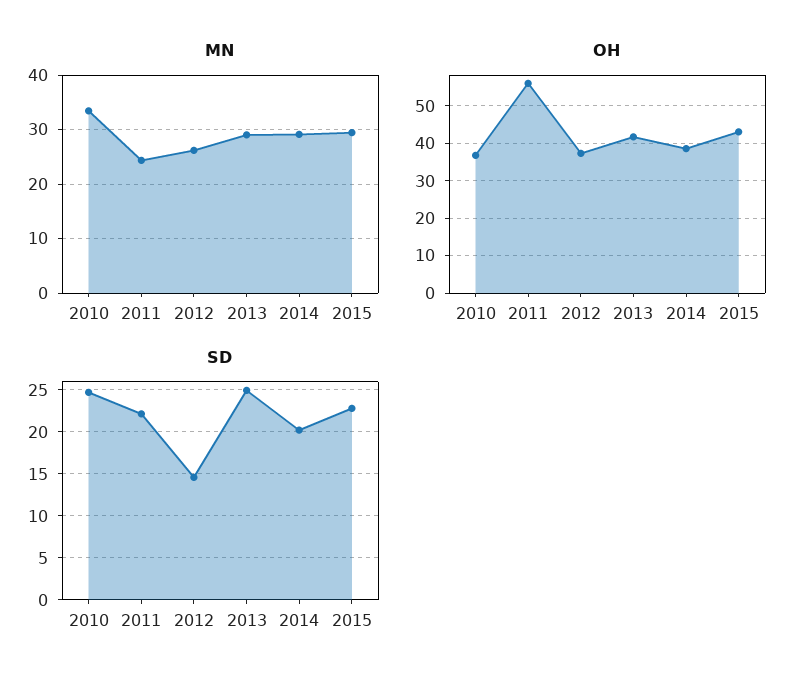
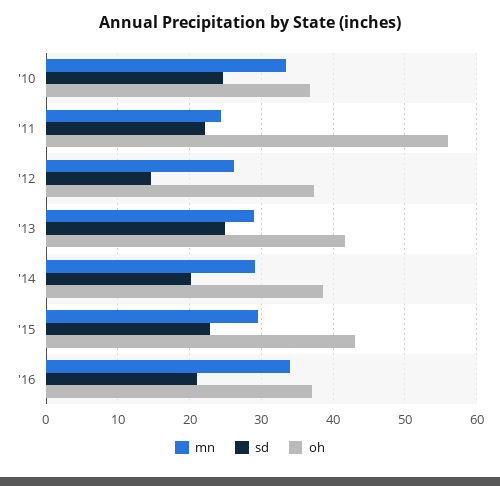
MN, '16: none -> 34
SD, '16: none -> 21
OH, '16: none -> 37

